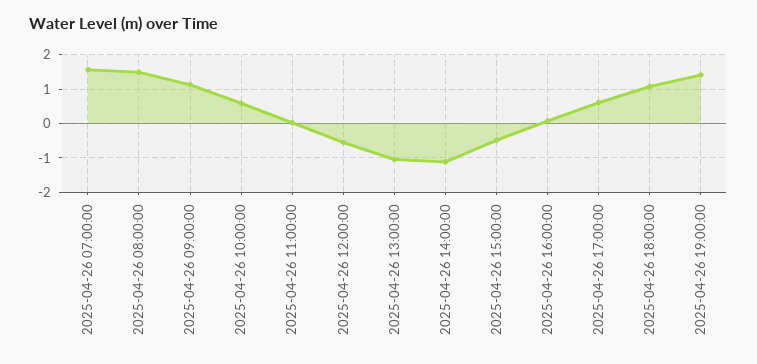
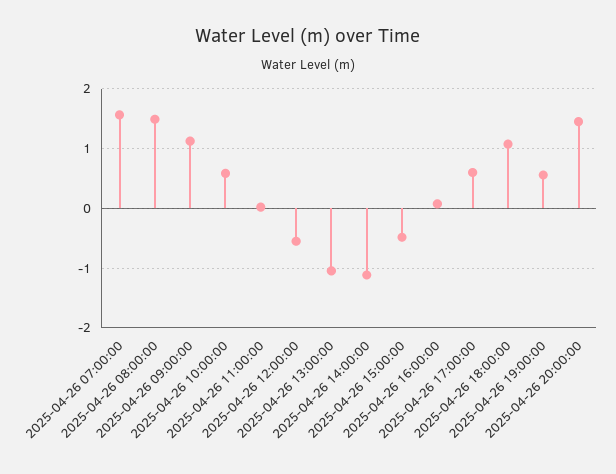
2025-04-26 19:00:00: 1.4 -> 0.6
2025-04-26 20:00:00: none -> 1.4

